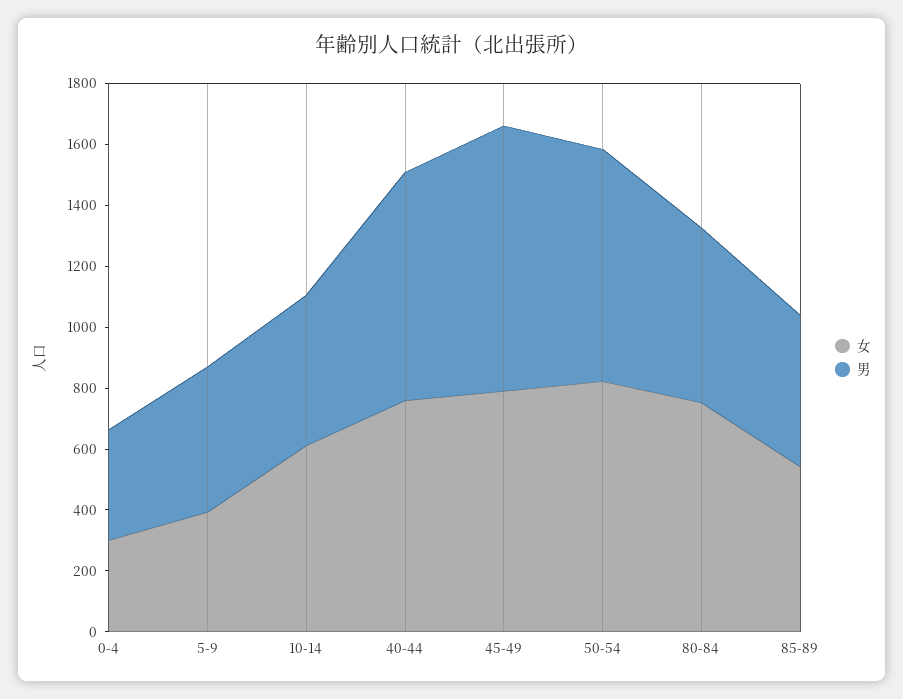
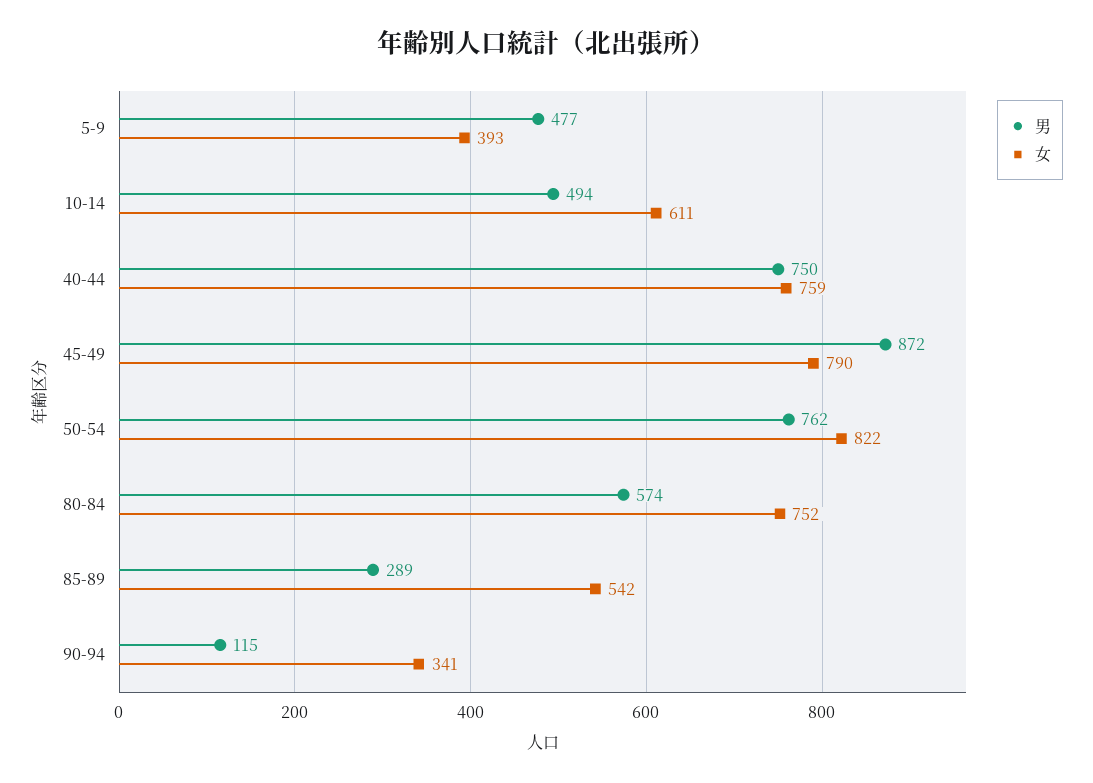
女, 0-4: 300 -> none
男, 0-4: 350 -> none
男, 85-89: 500 -> 289
男, 90-94: none -> 115
女, 90-94: none -> 341

